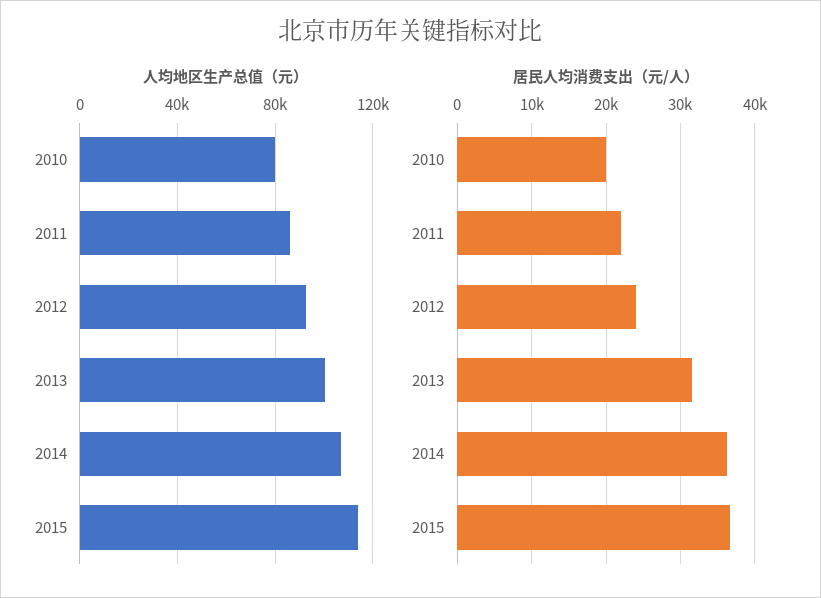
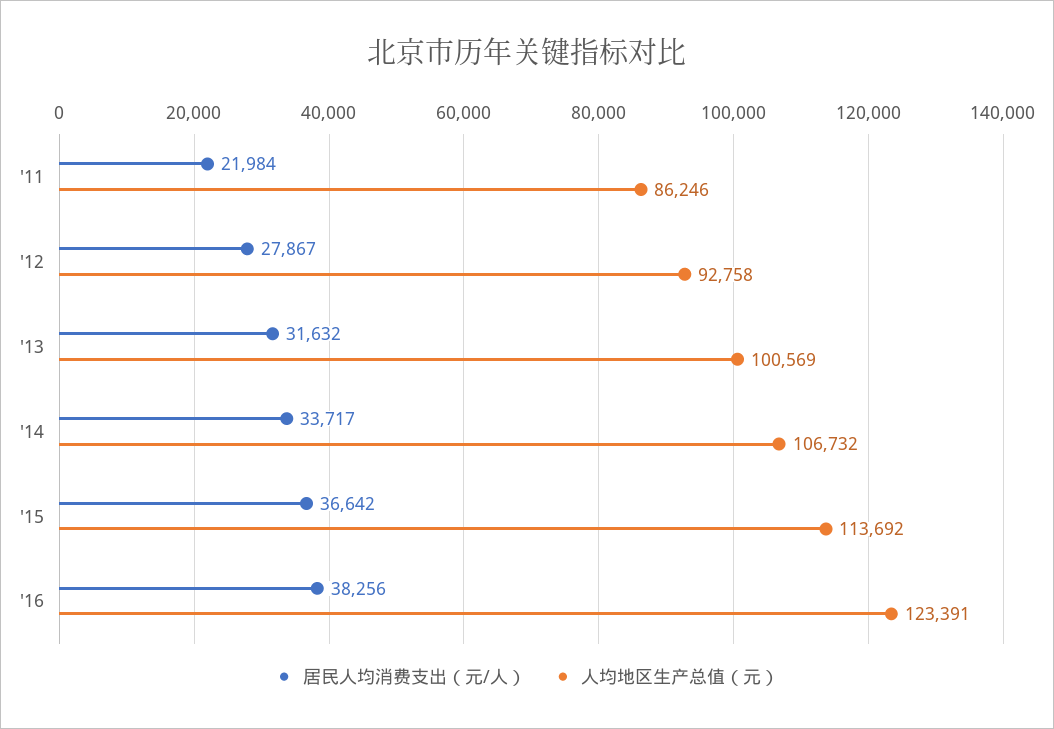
人均地区生产总值（元）, 2010: 80000 -> none
居民人均消费支出（元/人）, 2010: 20000 -> none
居民人均消费支出（元/人）, 2012: 24000 -> 27867
居民人均消费支出（元/人）, 2014: 36000 -> 33717
居民人均消费支出（元/人）, '16: none -> 38256
人均地区生产总值（元）, '16: none -> 123391

